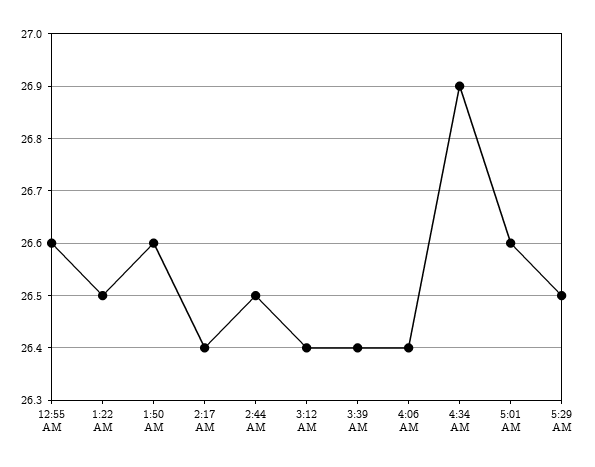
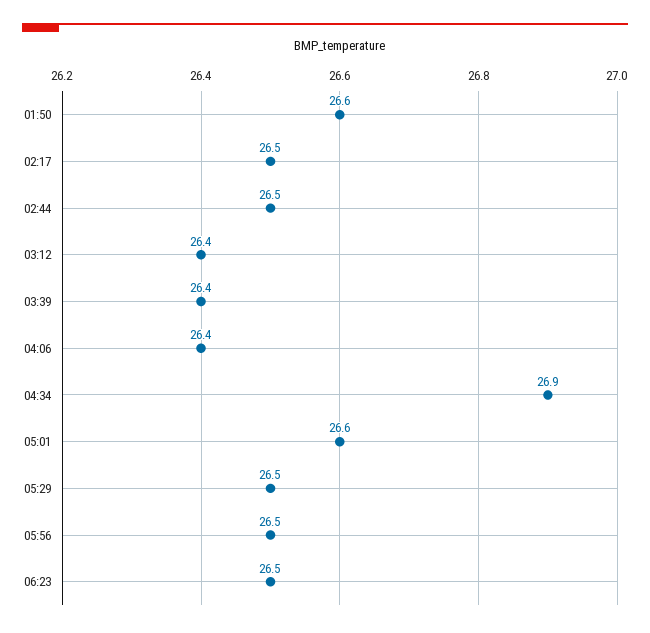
12:55 AM: 26.6 -> none
1:22 AM: 26.5 -> none
2:17 AM: 26.4 -> 26.5
05:56: none -> 26.5
06:23: none -> 26.5

